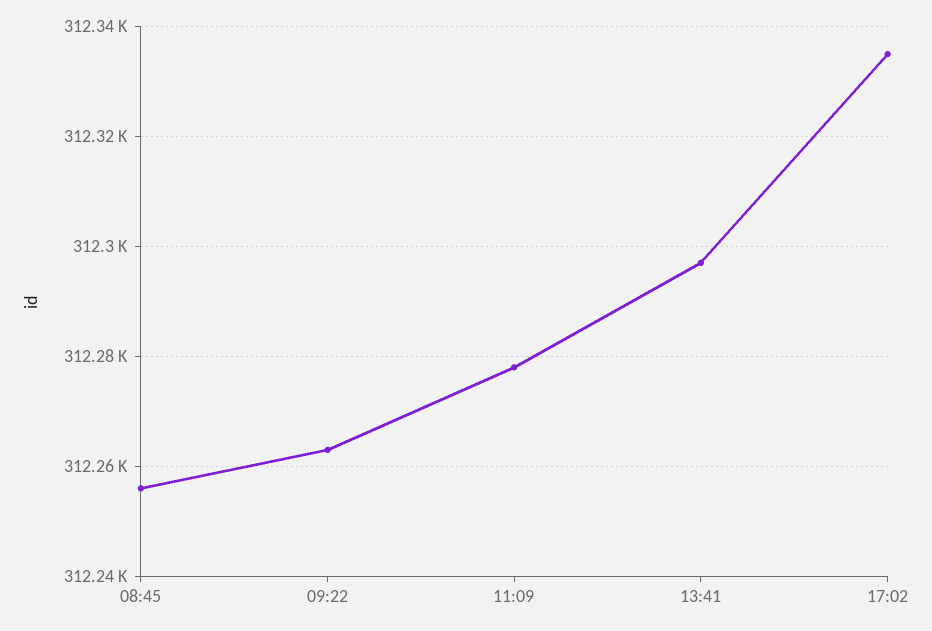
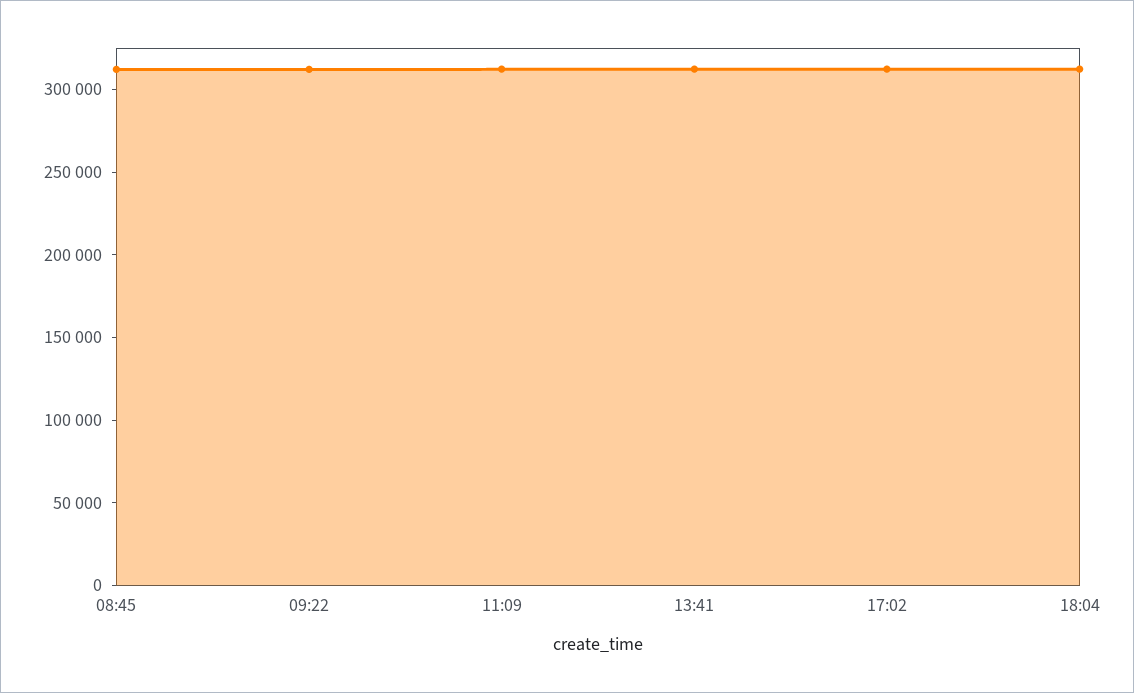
18:04: none -> 310000

